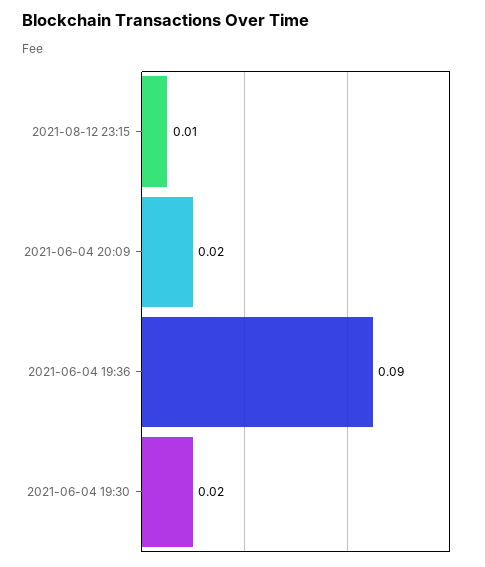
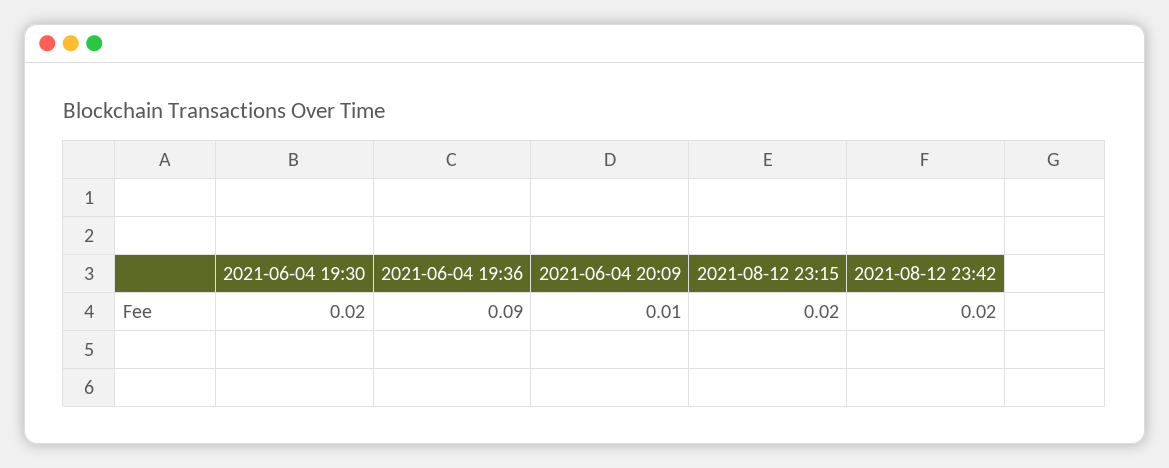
2021-08-12 23:15: 0.01 -> 0.02
2021-06-04 20:09: 0.02 -> 0.01
2021-08-12 23:42: none -> 0.02

